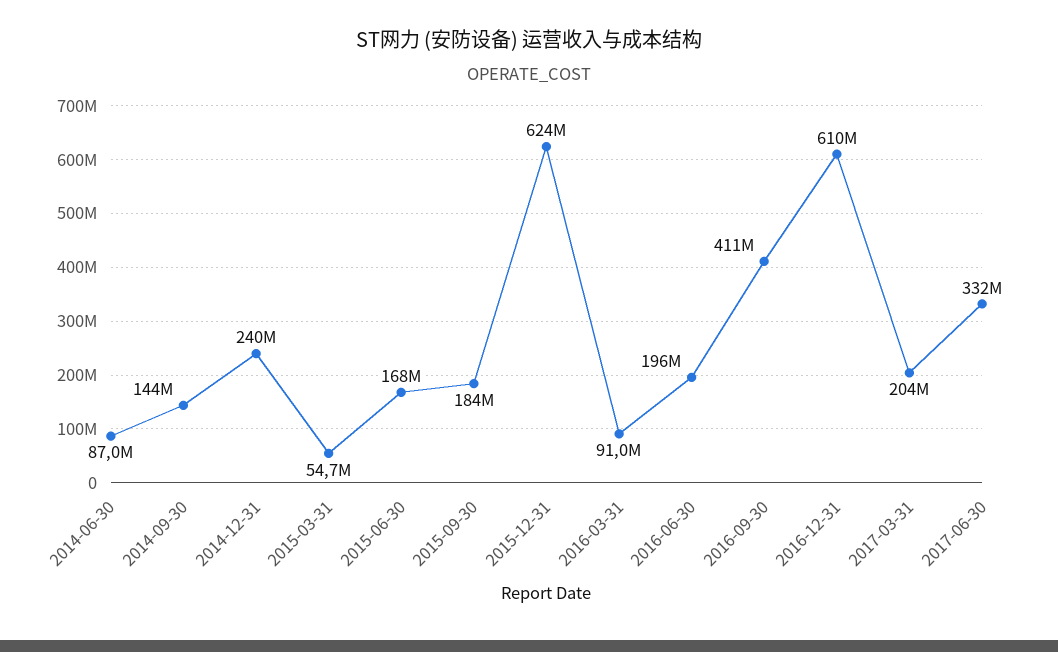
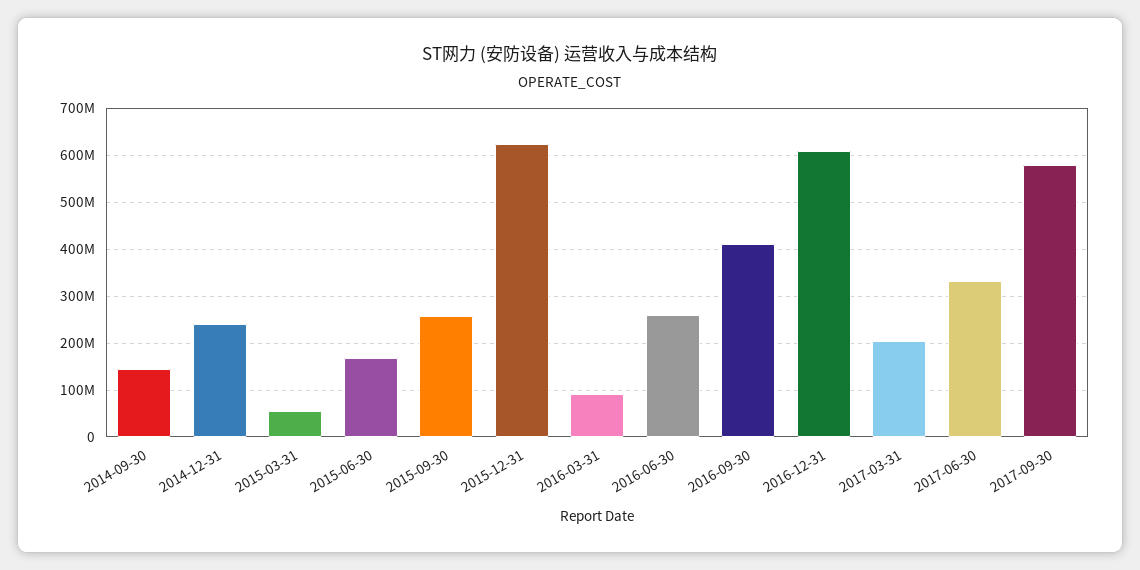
2014-06-30: 87000000 -> none
2015-09-30: 184000000 -> 260000000
2016-06-30: 196000000 -> 260000000
2017-09-30: none -> 580000000

